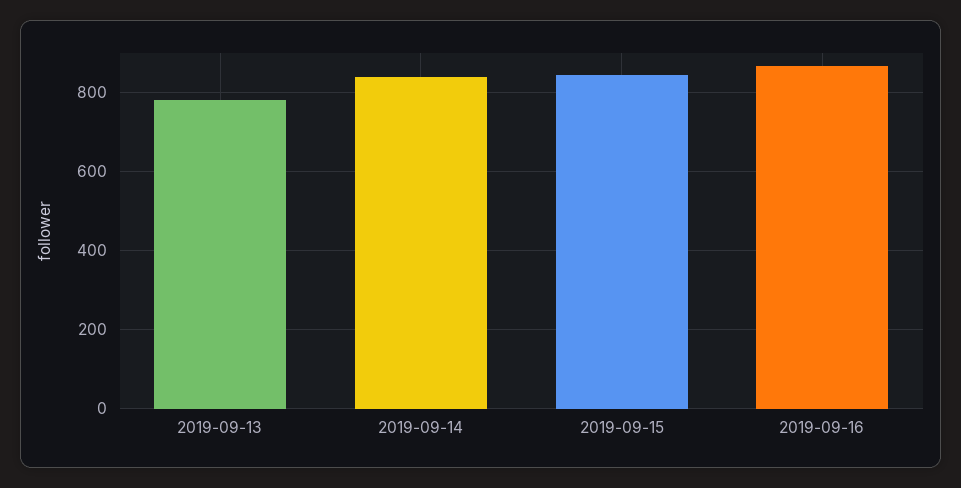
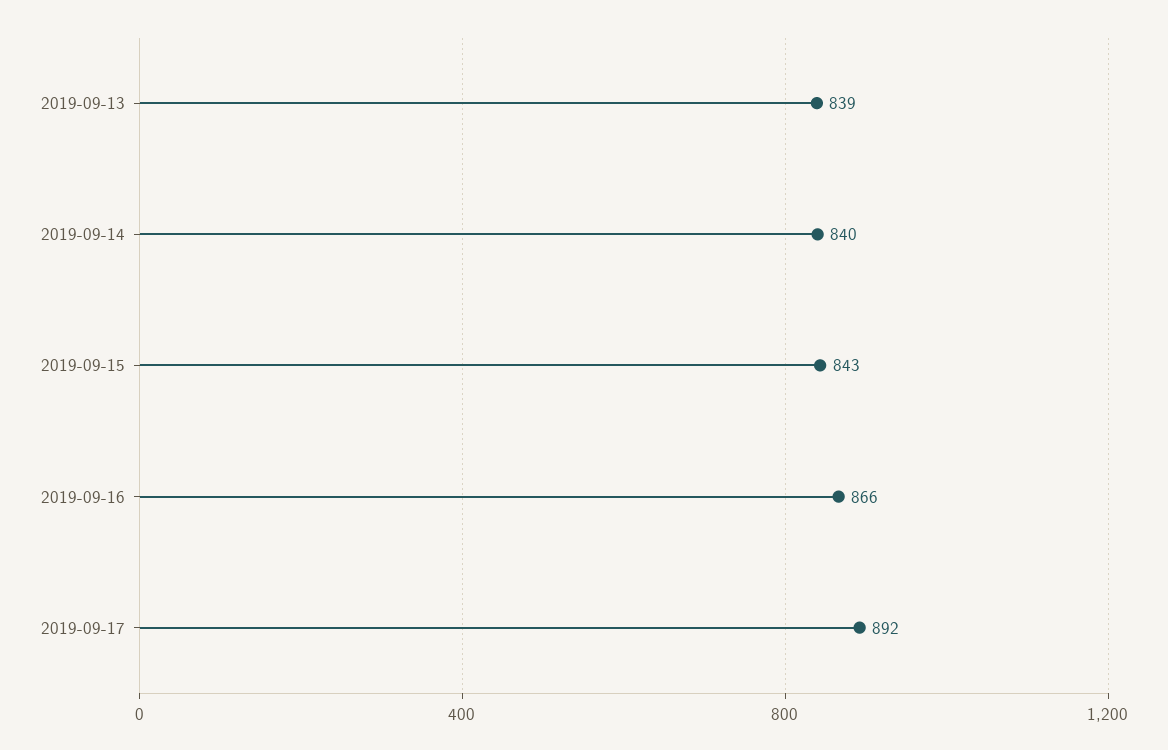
2019-09-13: 780 -> 839
2019-09-17: none -> 892

